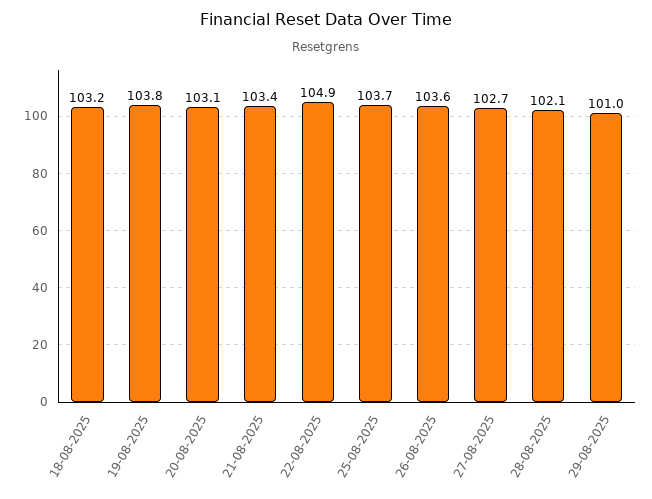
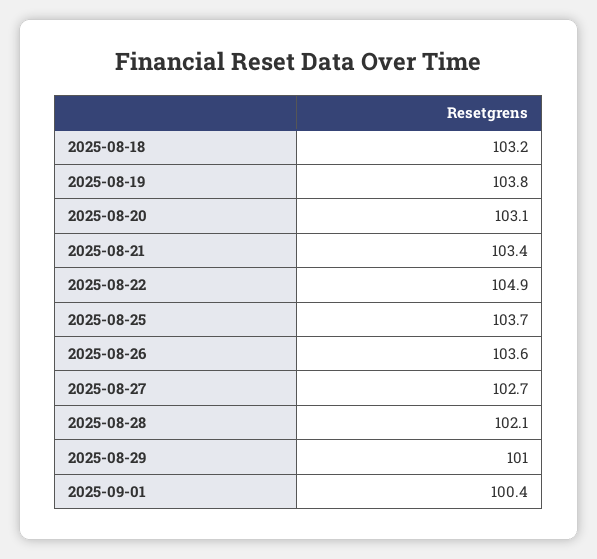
2025-09-01: none -> 100.4

